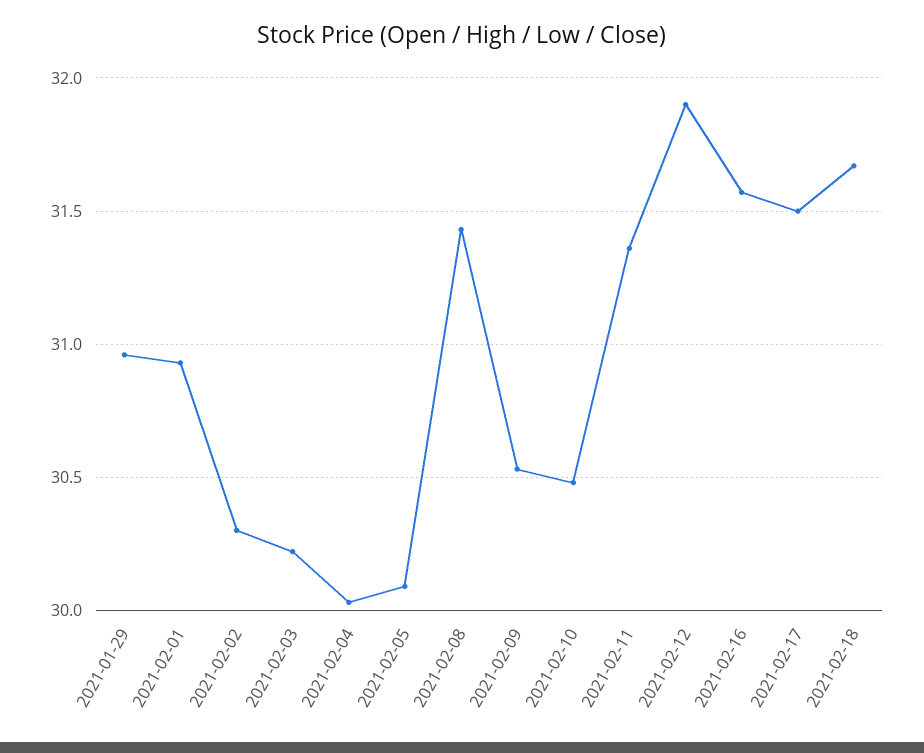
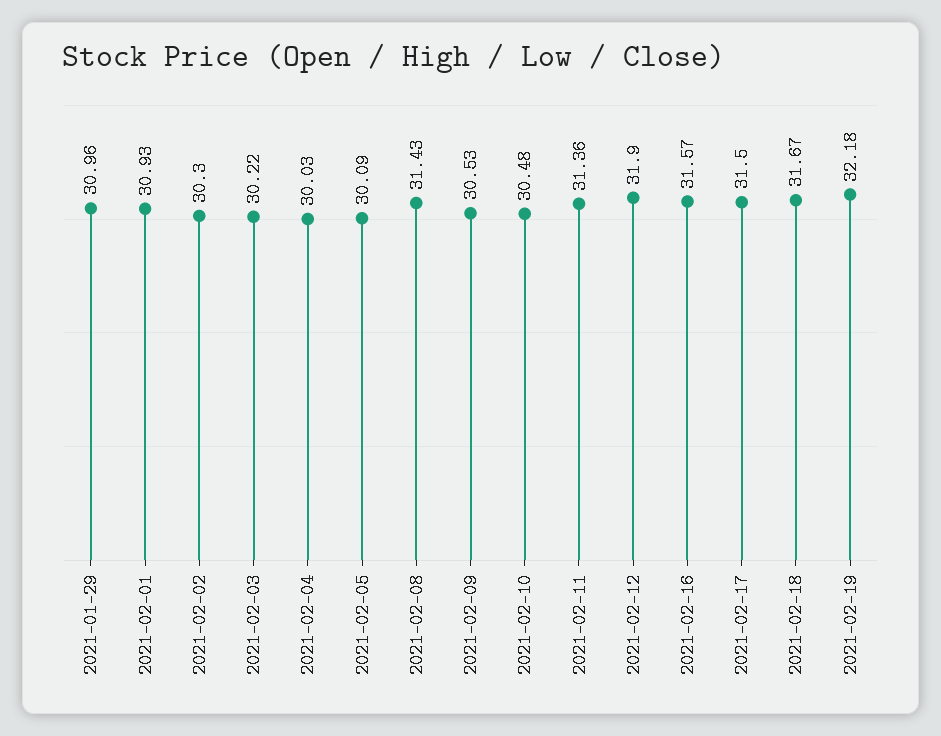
2021-02-19: none -> 32.18

